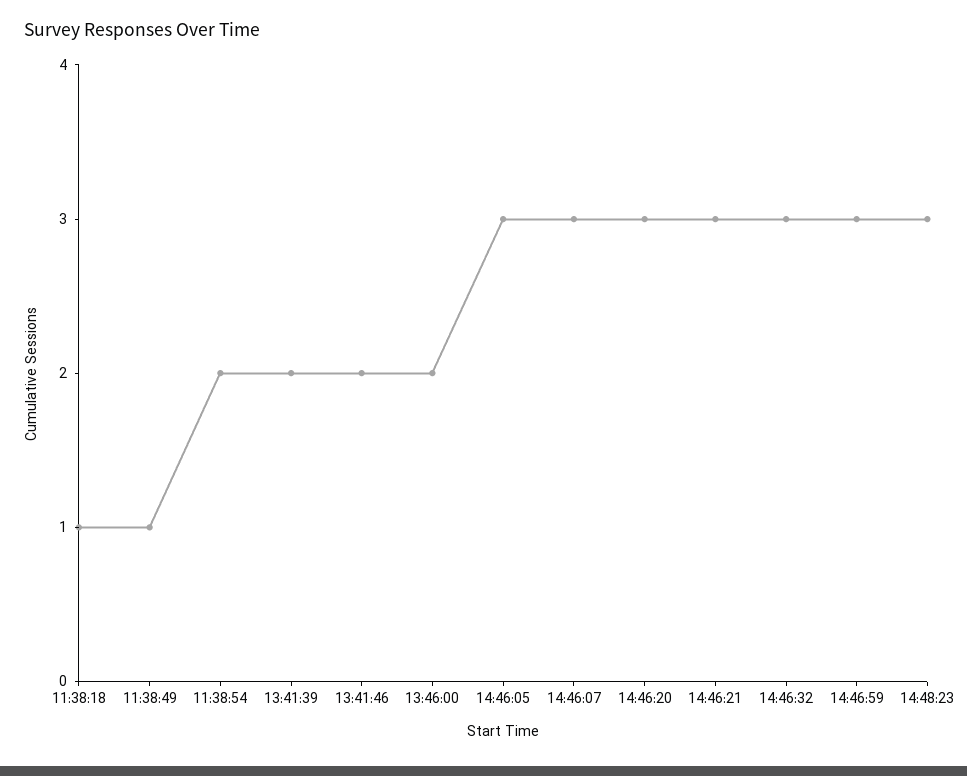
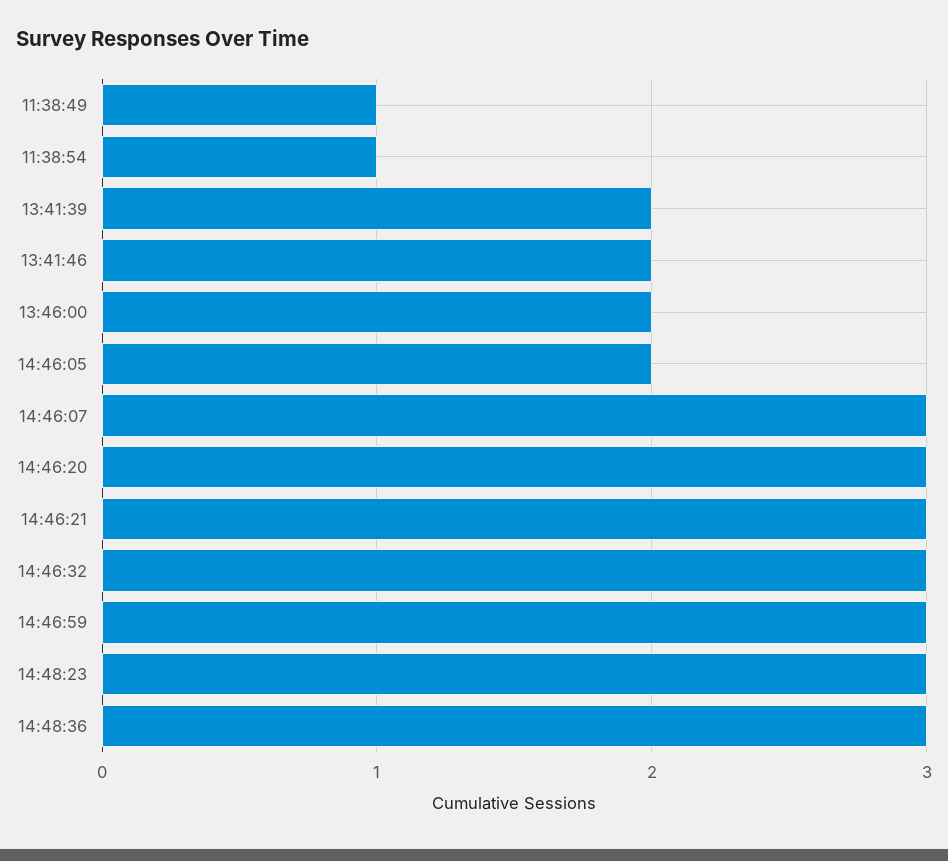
11:38:18: 1 -> none
11:38:54: 2 -> 1
14:46:05: 3 -> 2
14:48:36: none -> 3

